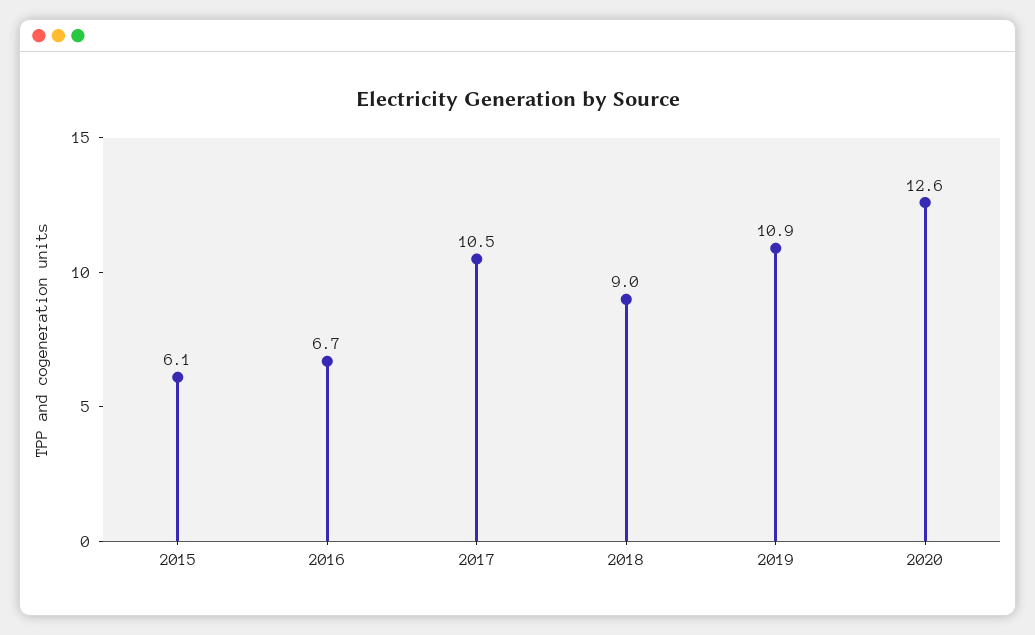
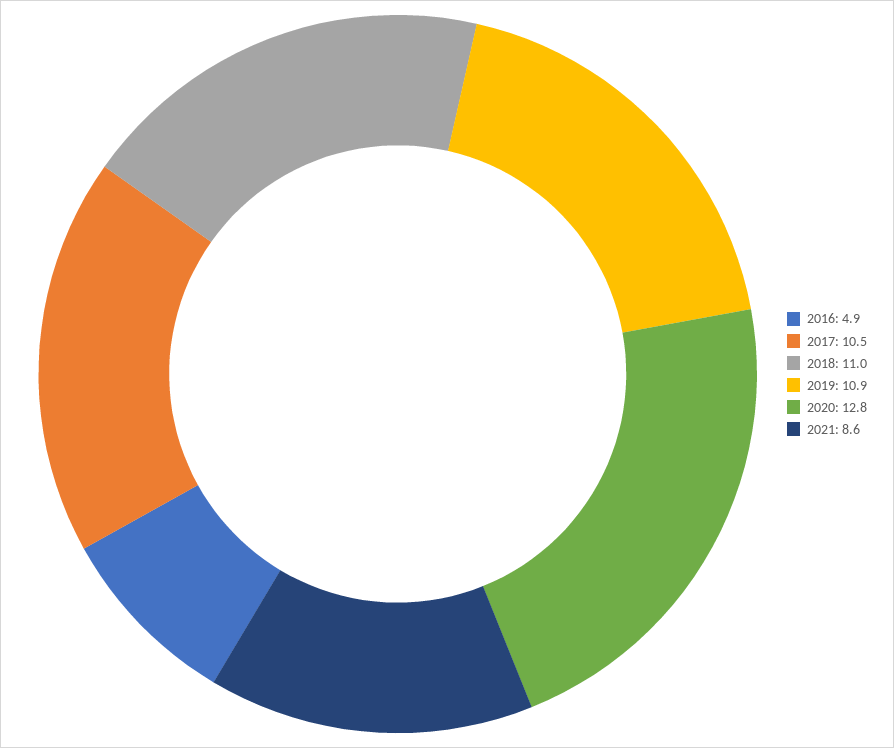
2015: 6.1 -> none
2016: 6.7 -> 4.9
2018: 9 -> 11
2020: 12.6 -> 12.8
2021: none -> 8.6

